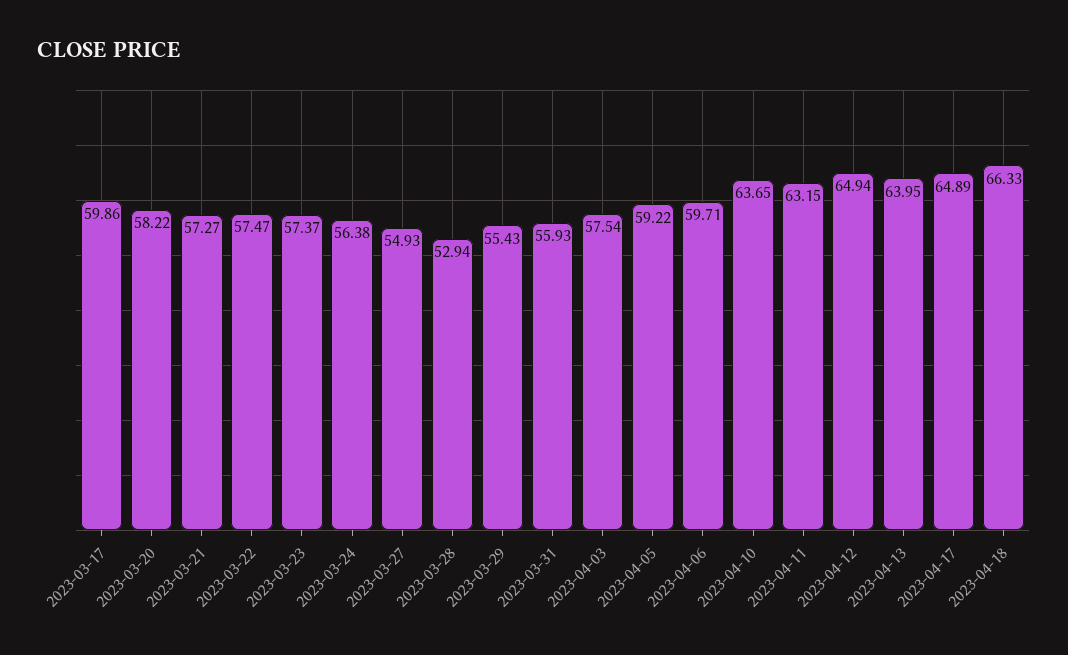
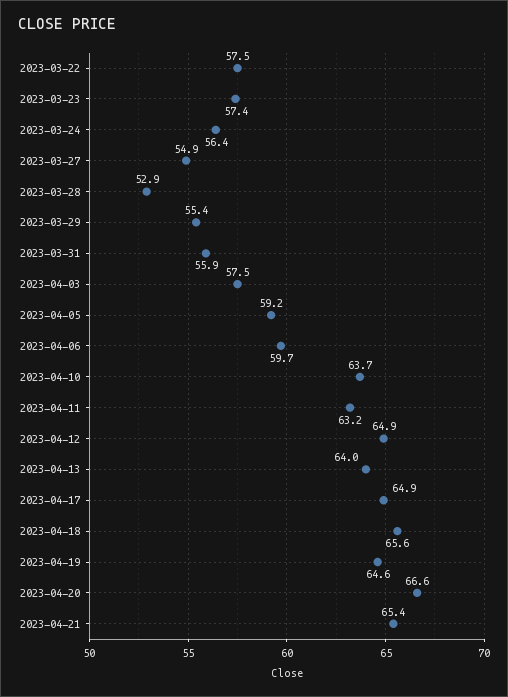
2023-03-17: 59.86 -> none
2023-03-20: 58.22 -> none
2023-03-21: 57.27 -> none
2023-04-18: 66.33 -> 65.6
2023-04-19: none -> 64.6
2023-04-20: none -> 66.6
2023-04-21: none -> 65.4

